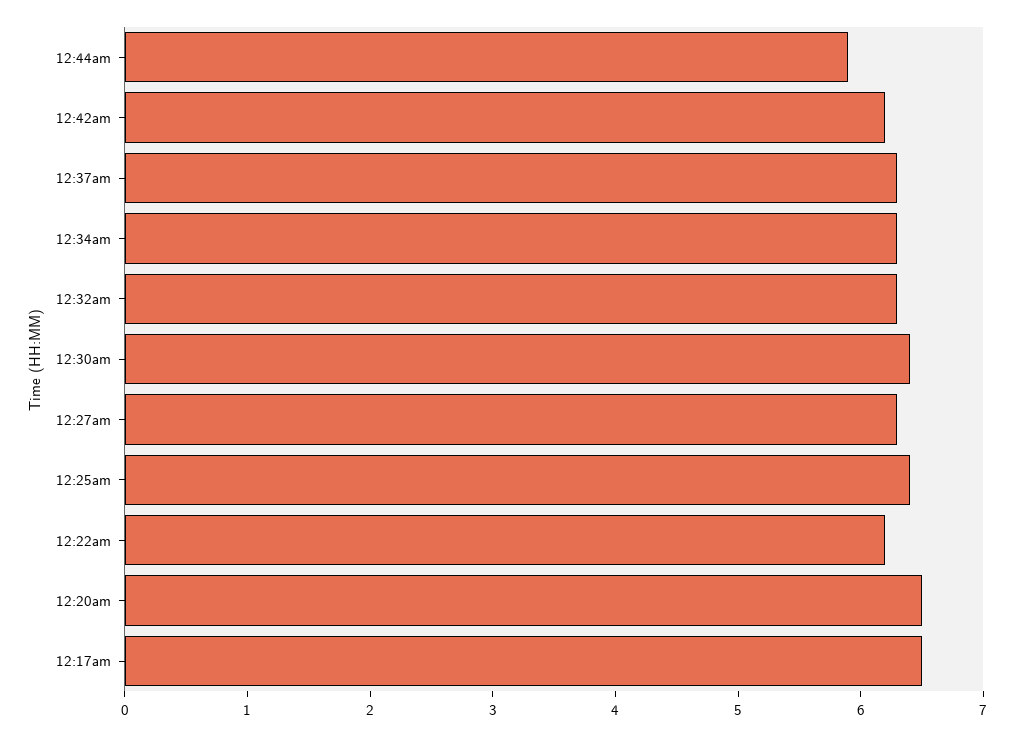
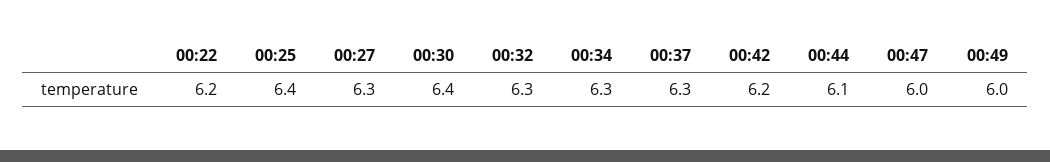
12:44am: 5.9 -> 6.1
12:20am: 6.5 -> none
12:17am: 6.5 -> none
00:47: none -> 6
00:49: none -> 6

